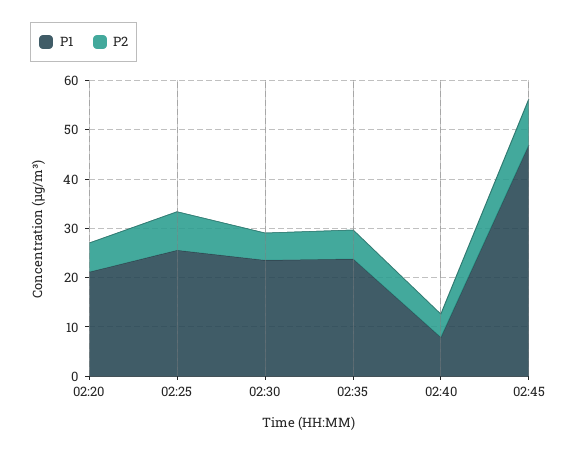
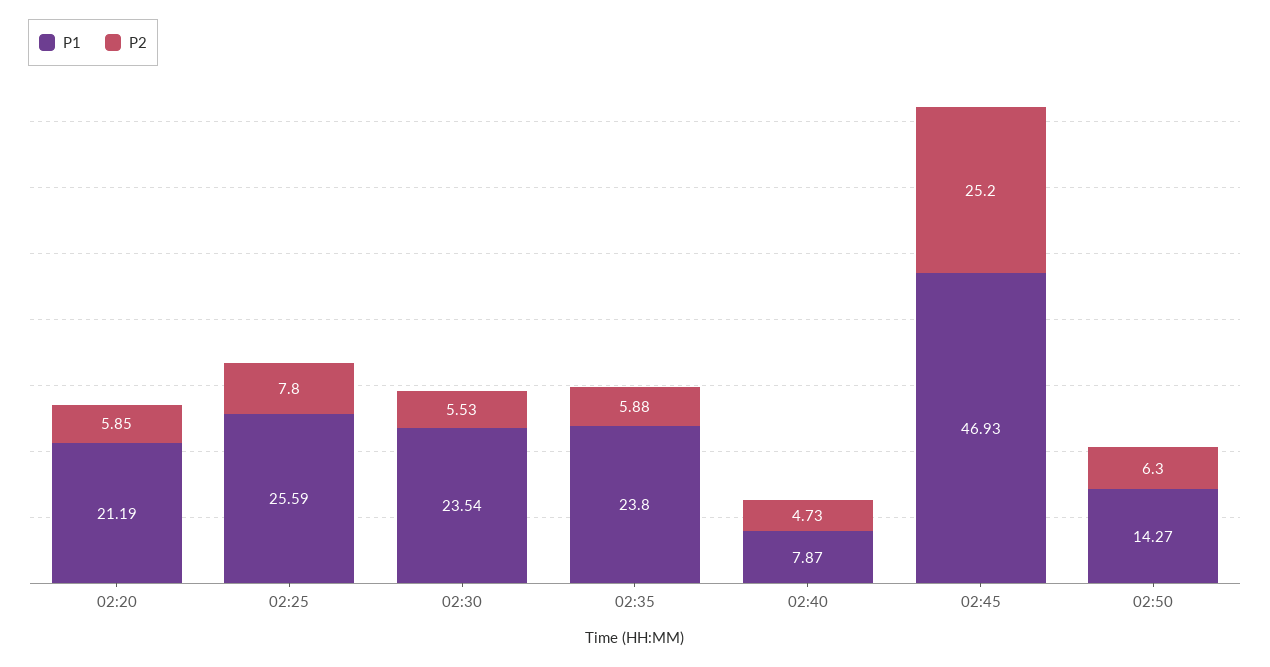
P2, 02:45: 10 -> 25.2
P1, 02:50: none -> 14.27
P2, 02:50: none -> 6.3

